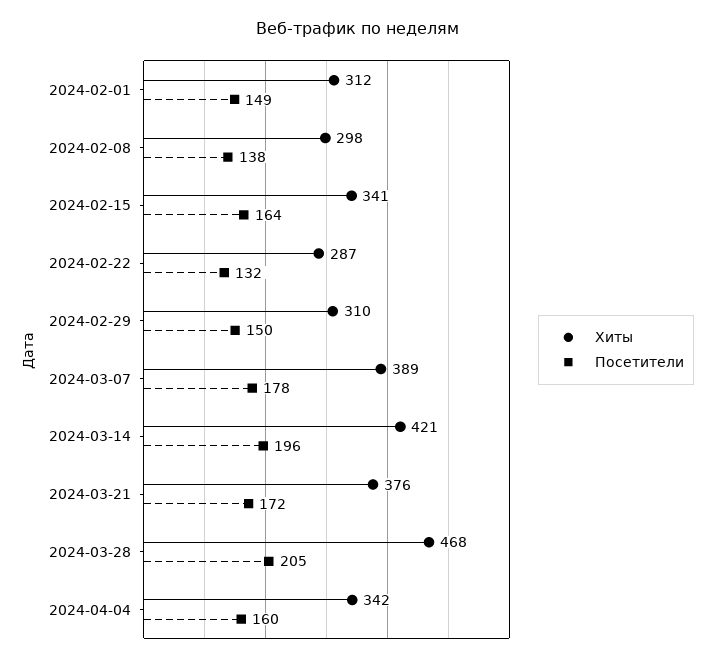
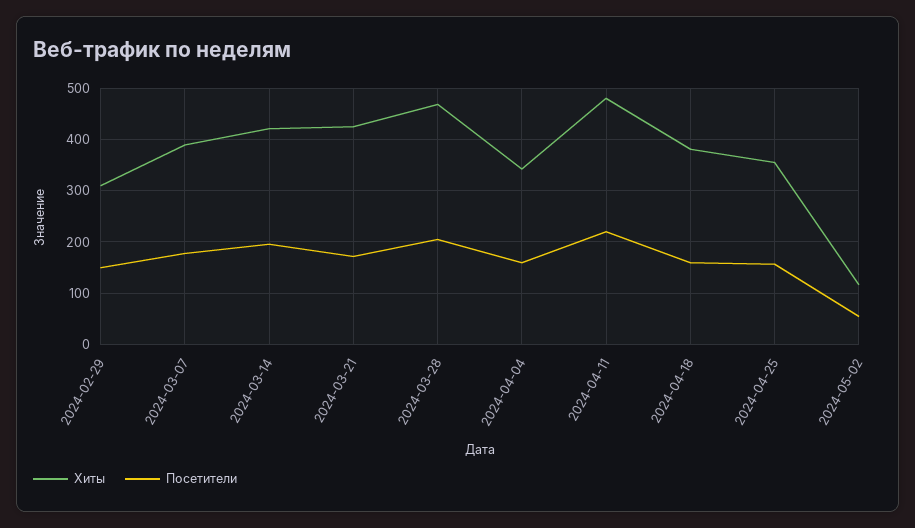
Хиты, 2024-02-01: 312 -> none
Посетители, 2024-02-01: 149 -> none
Хиты, 2024-02-08: 298 -> none
Посетители, 2024-02-08: 138 -> none
Хиты, 2024-02-15: 341 -> none
Посетители, 2024-02-15: 164 -> none
Хиты, 2024-02-22: 287 -> none
Посетители, 2024-02-22: 132 -> none
Хиты, 2024-03-21: 376 -> 420
Хиты, 2024-04-11: none -> 480
Посетители, 2024-04-11: none -> 220
Хиты, 2024-04-18: none -> 380
Посетители, 2024-04-18: none -> 160
Хиты, 2024-04-25: none -> 360
Посетители, 2024-04-25: none -> 160
Хиты, 2024-05-02: none -> 120
Посетители, 2024-05-02: none -> 60

